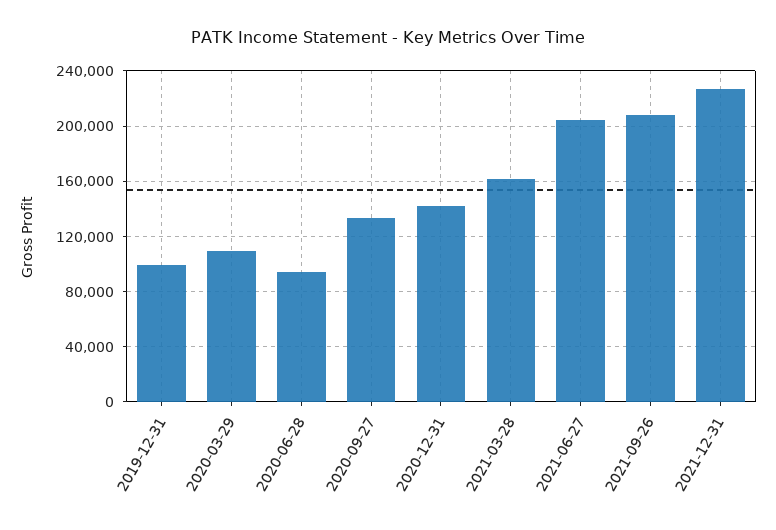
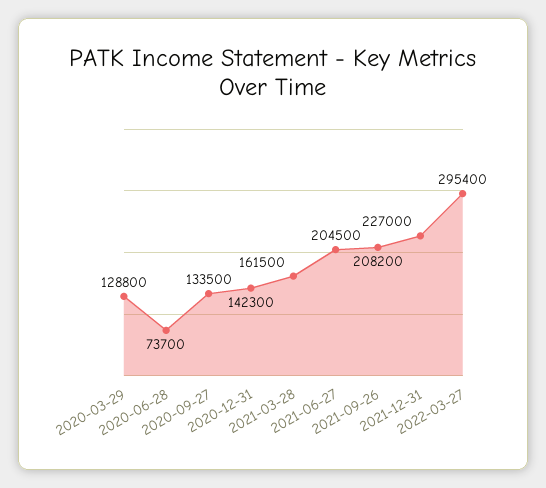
2019-12-31: 100000 -> none
2020-03-29: 110000 -> 128800
2020-06-28: 95000 -> 73700
2022-03-27: none -> 295400

